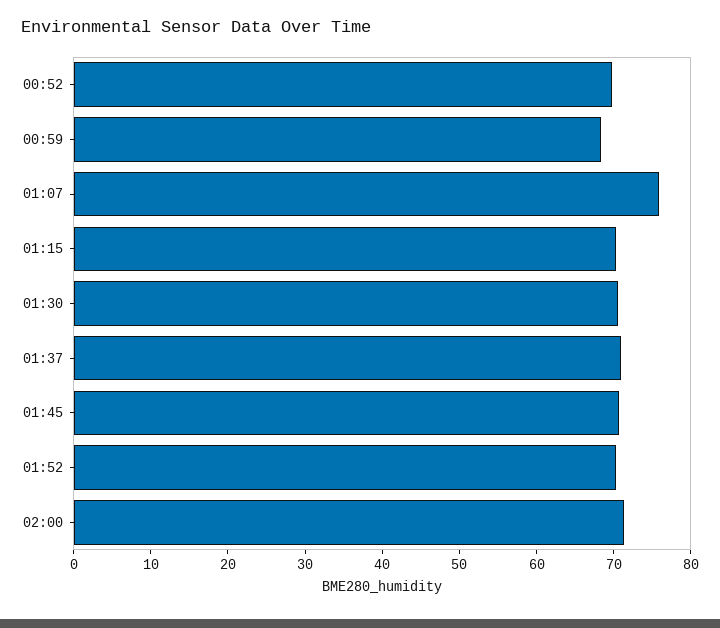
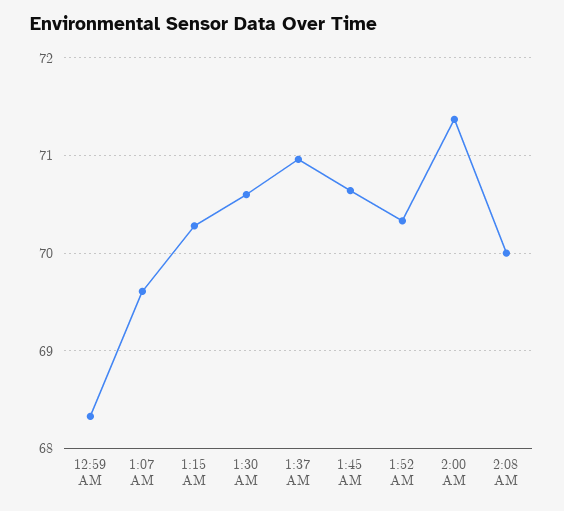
00:52: 70 -> none
01:07: 76 -> 69.6
2:08 AM: none -> 70

